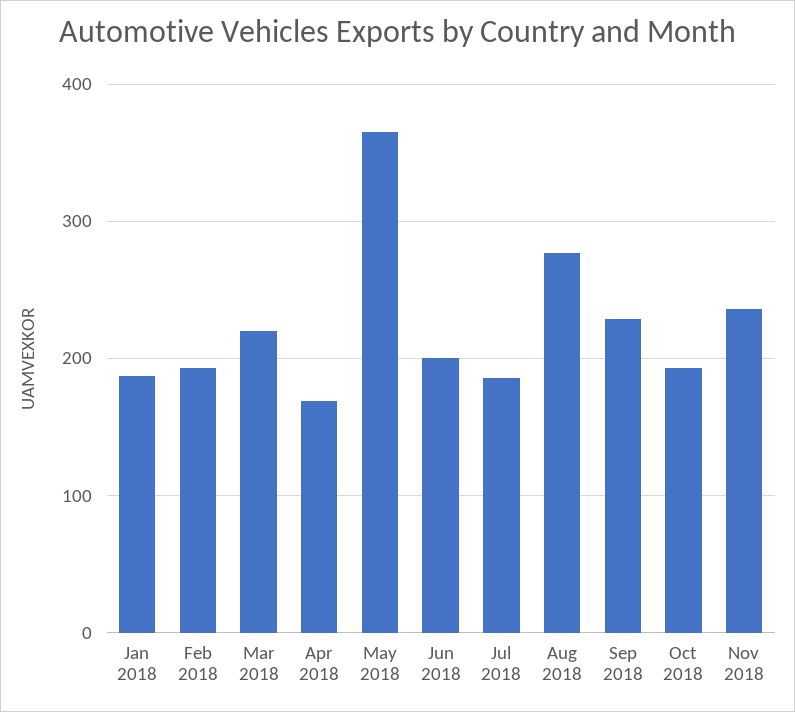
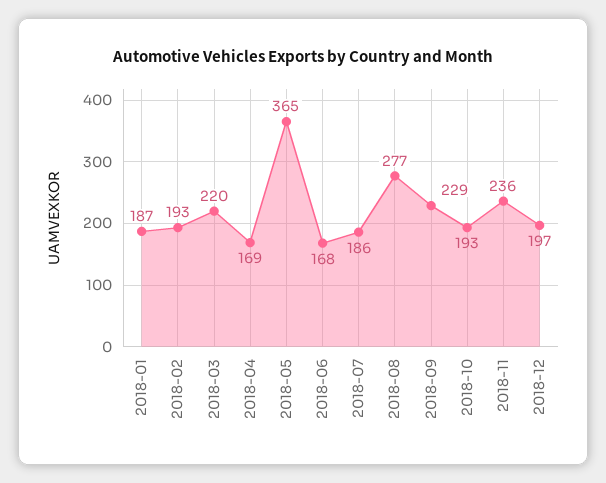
Jun 2018: 200 -> 168
2018-12: none -> 197

